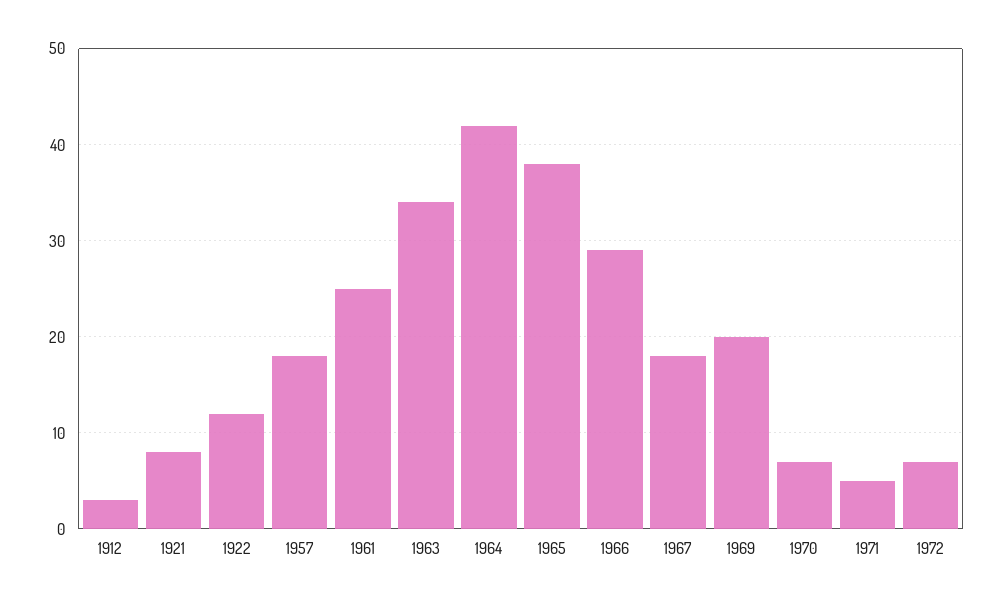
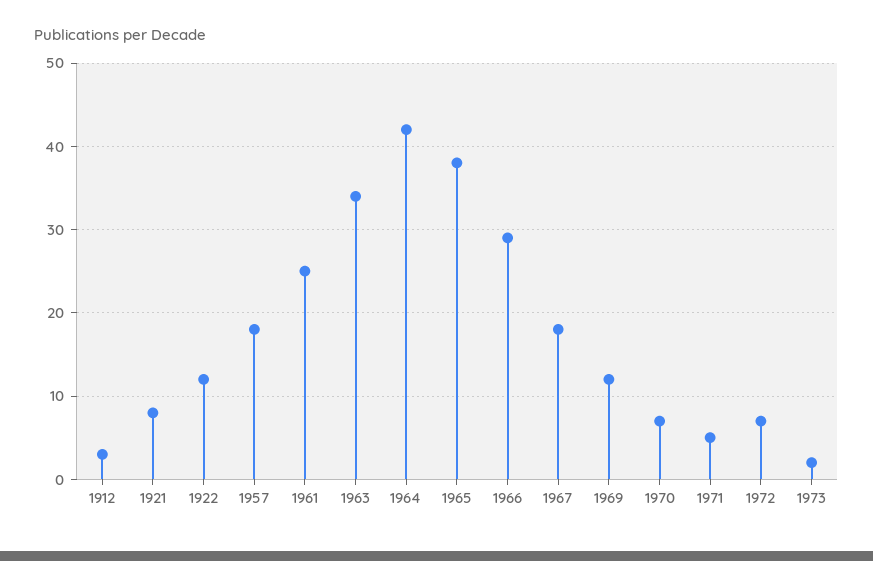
1969: 20 -> 12
1973: none -> 2

